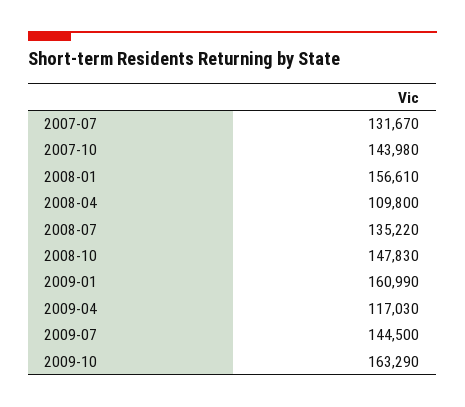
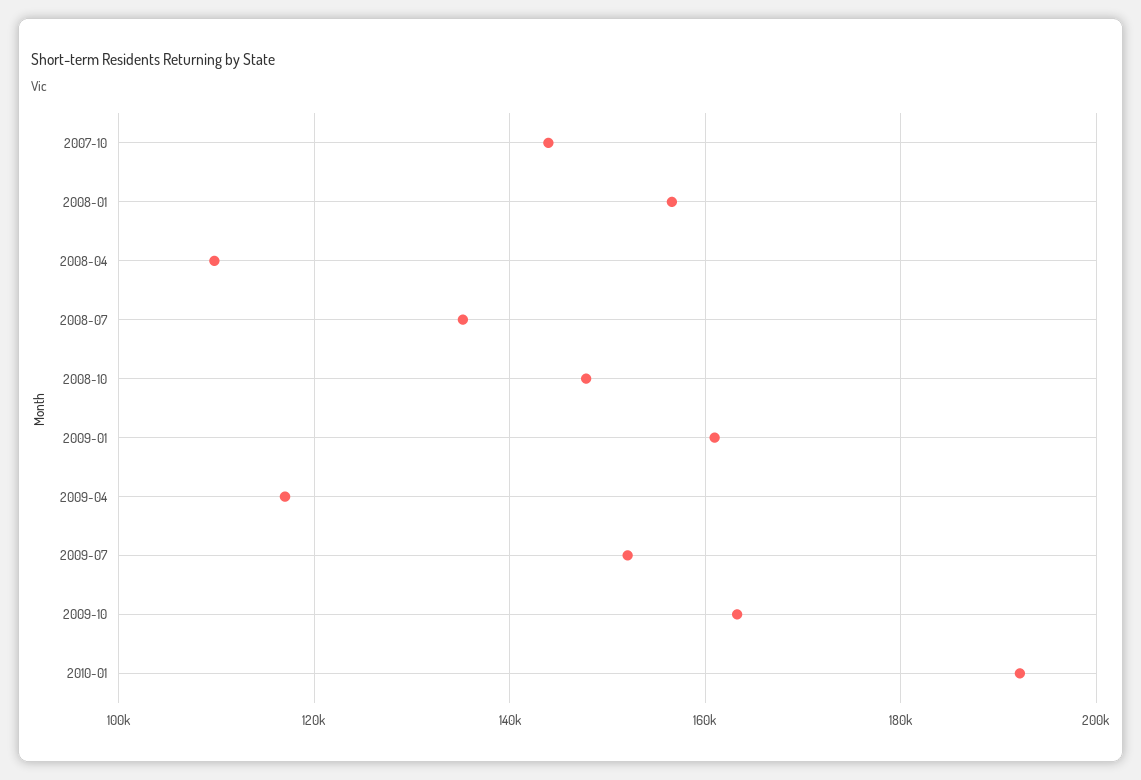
2007-07: 131670 -> none
2009-07: 144500 -> 152000
2010-01: none -> 192000

